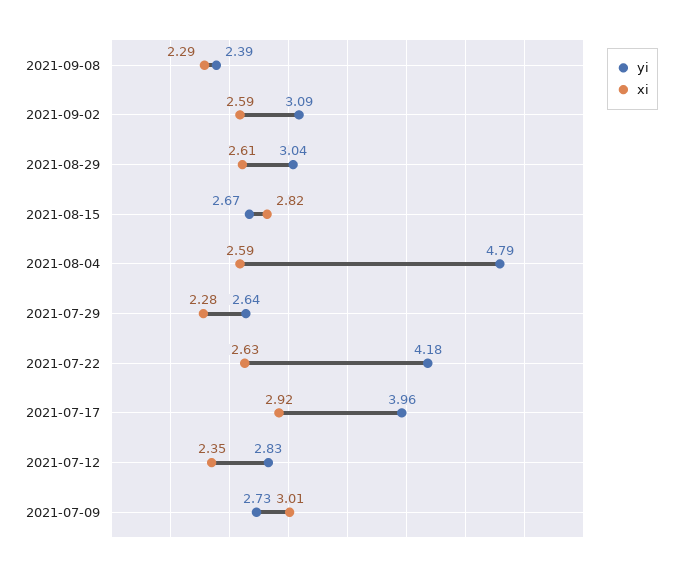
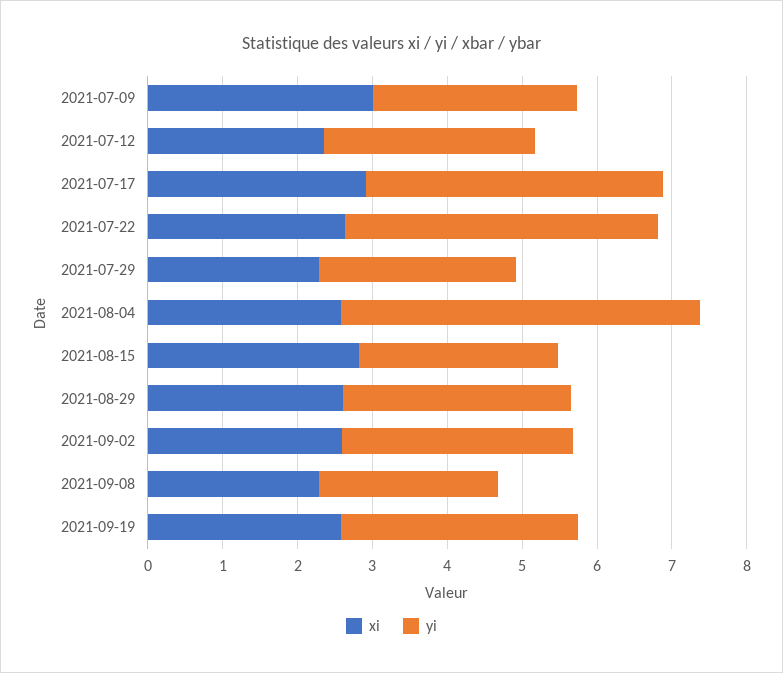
xi, 2021-09-19: none -> 2.6
yi, 2021-09-19: none -> 3.2

